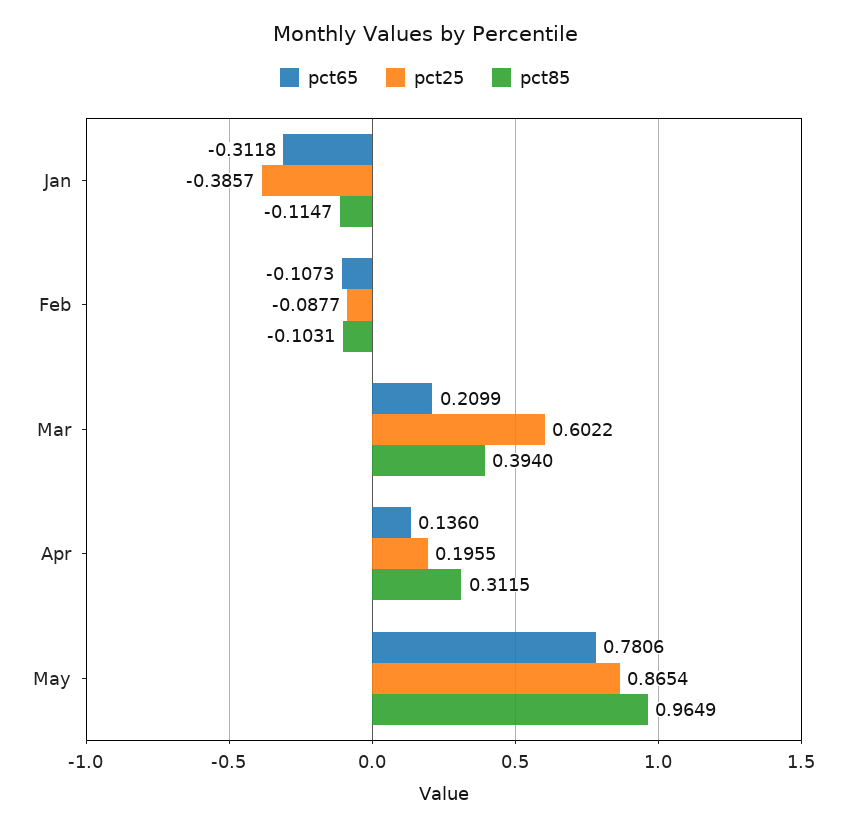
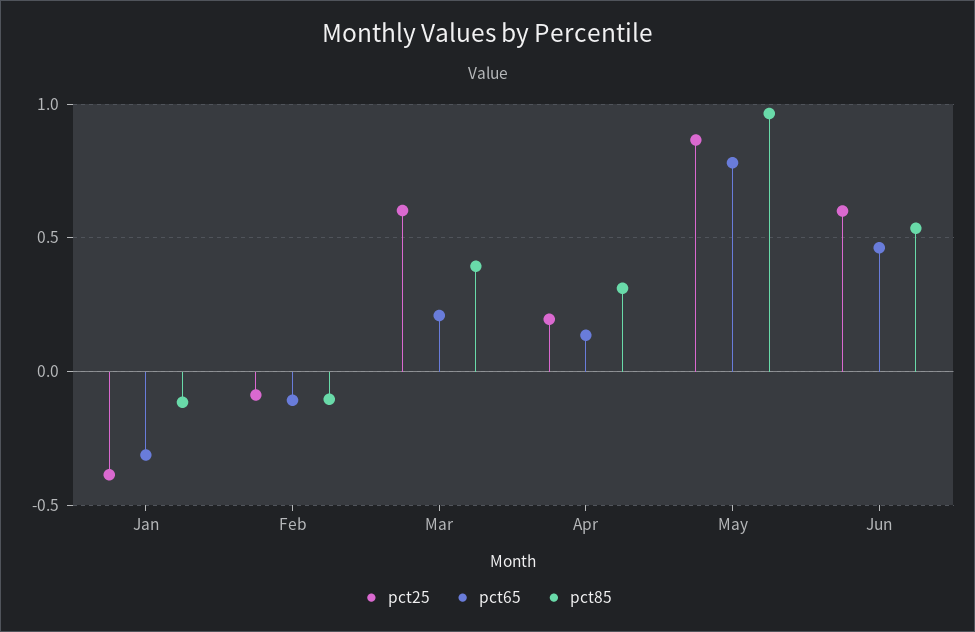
pct25, Jun: none -> 0.6
pct65, Jun: none -> 0.45
pct85, Jun: none -> 0.55

